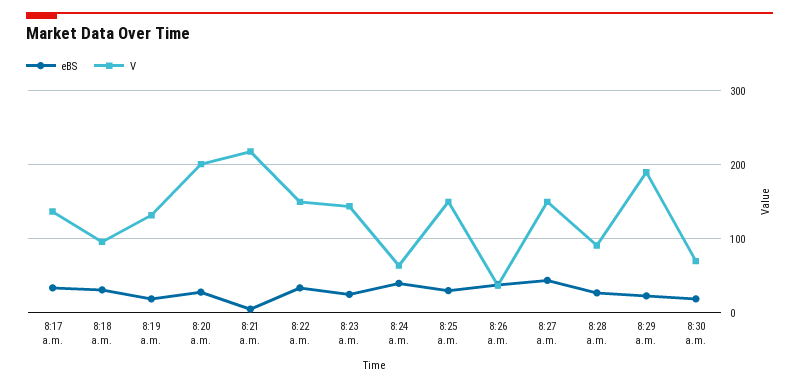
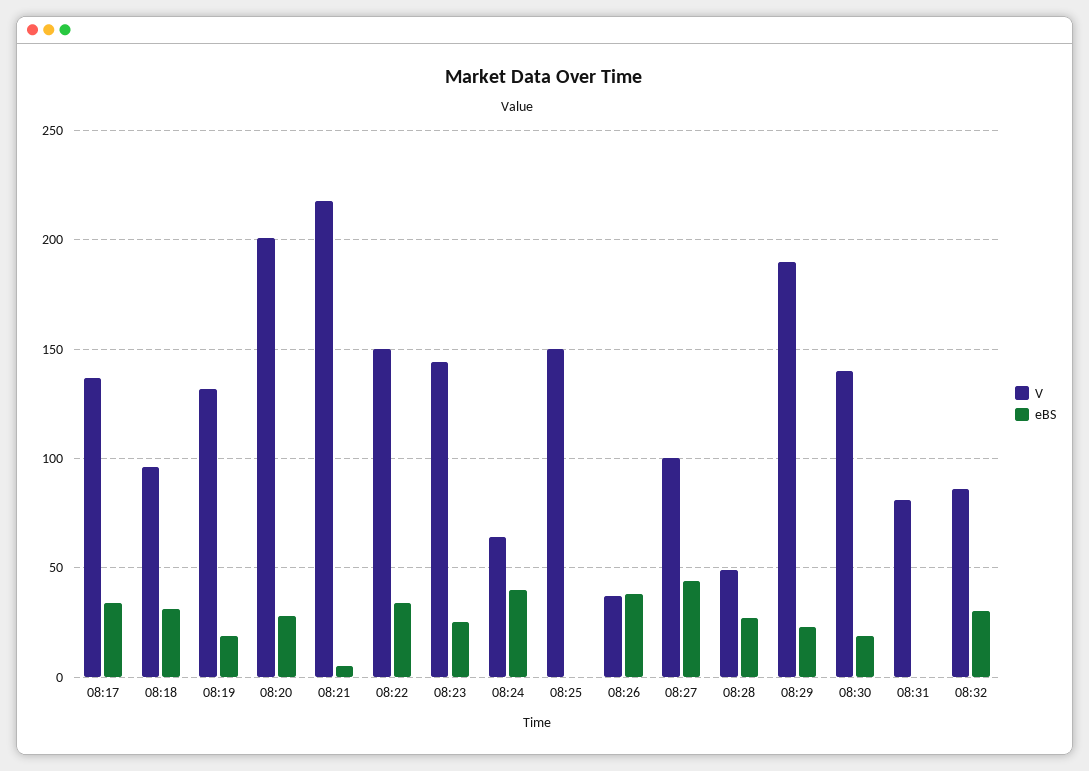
eBS, 8:25 a.m.: 30 -> 0
V, 8:27 a.m.: 150 -> 100
V, 8:28 a.m.: 90 -> 50
V, 8:30 a.m.: 70 -> 140
V, 08:31: none -> 80
eBS, 08:31: none -> 0
V, 08:32: none -> 85
eBS, 08:32: none -> 30

